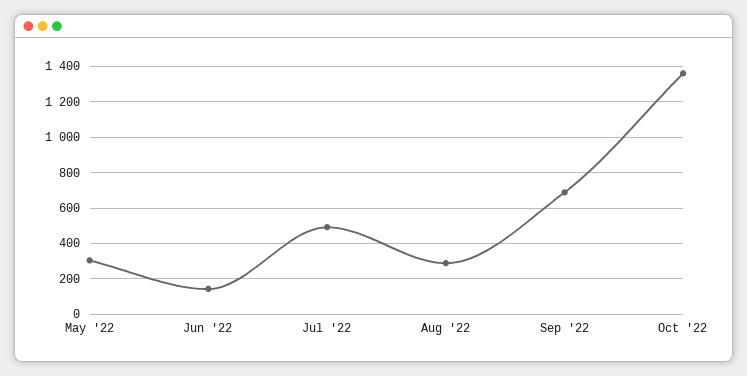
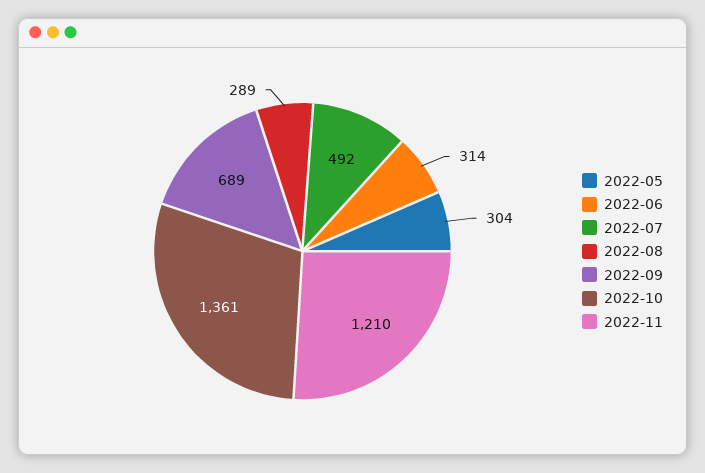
Jun '22: 150 -> 314
2022-11: none -> 1210

